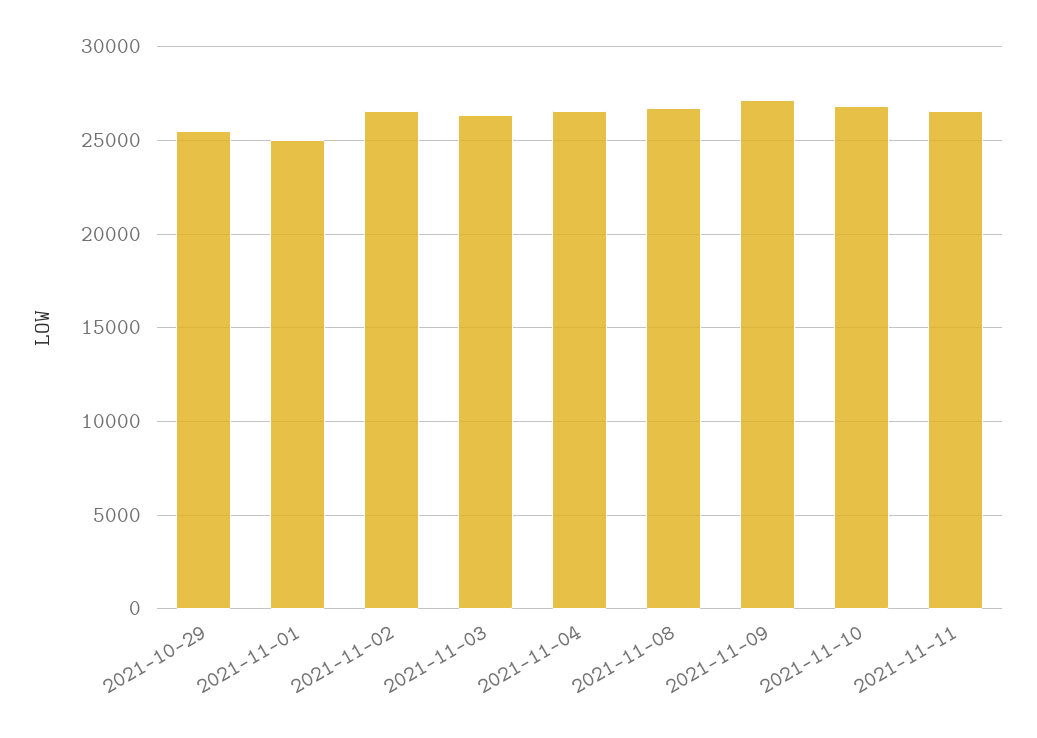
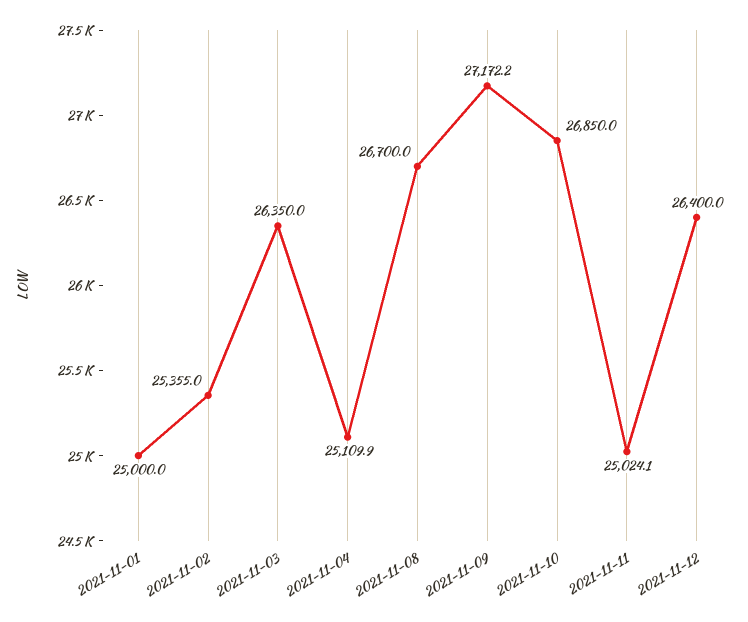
2021-10-29: 25500 -> none
2021-11-02: 26500 -> 25355
2021-11-04: 26500 -> 25109.9
2021-11-11: 26500 -> 25024.1
2021-11-12: none -> 26400

